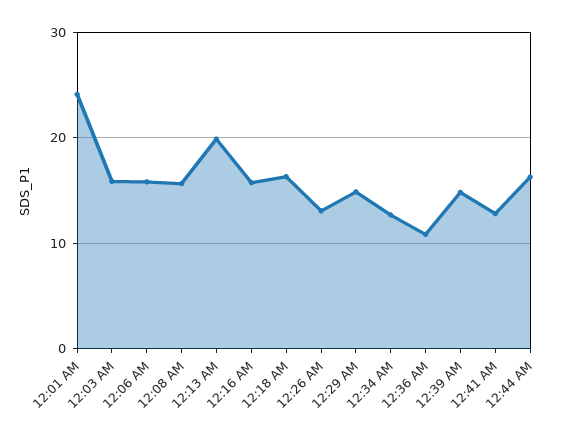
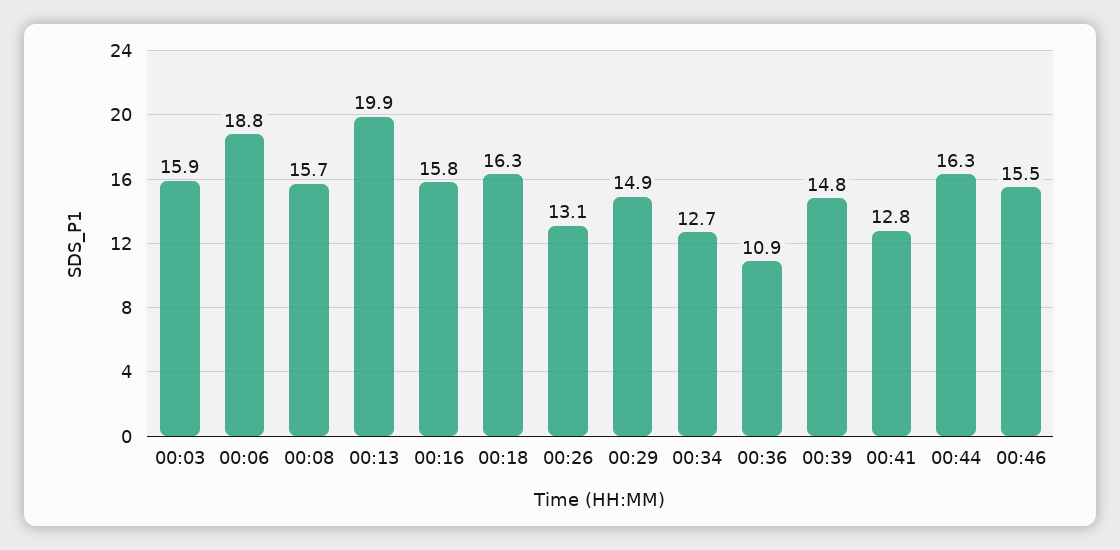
12:01 AM: 24 -> none
12:06 AM: 16 -> 18.8
00:46: none -> 15.5

